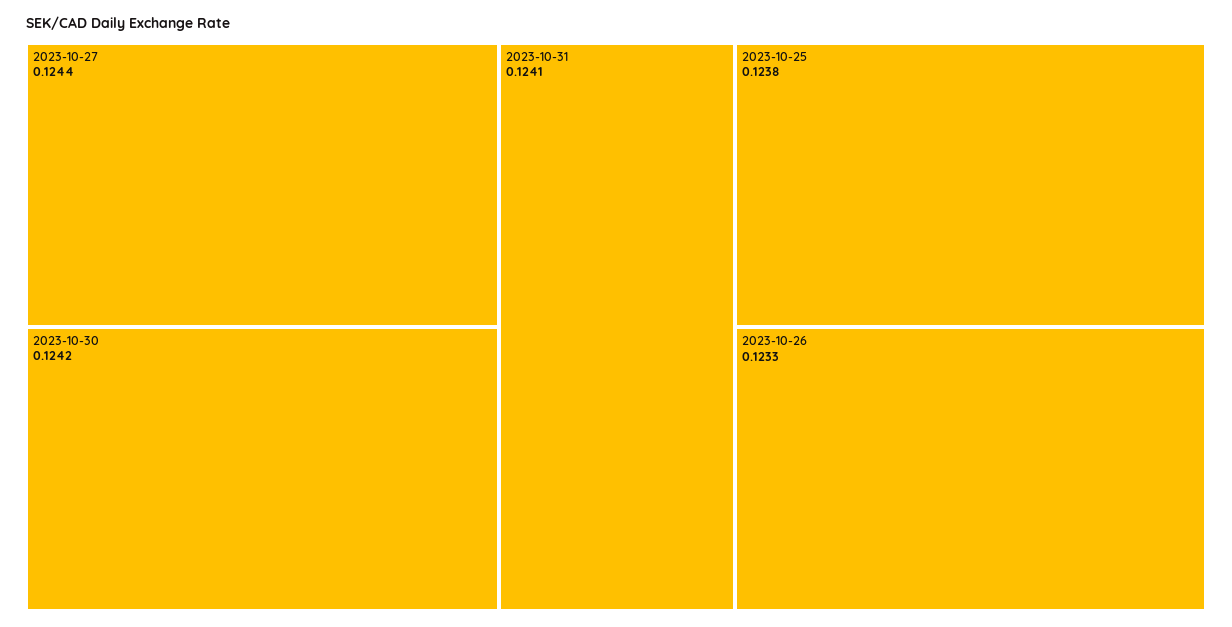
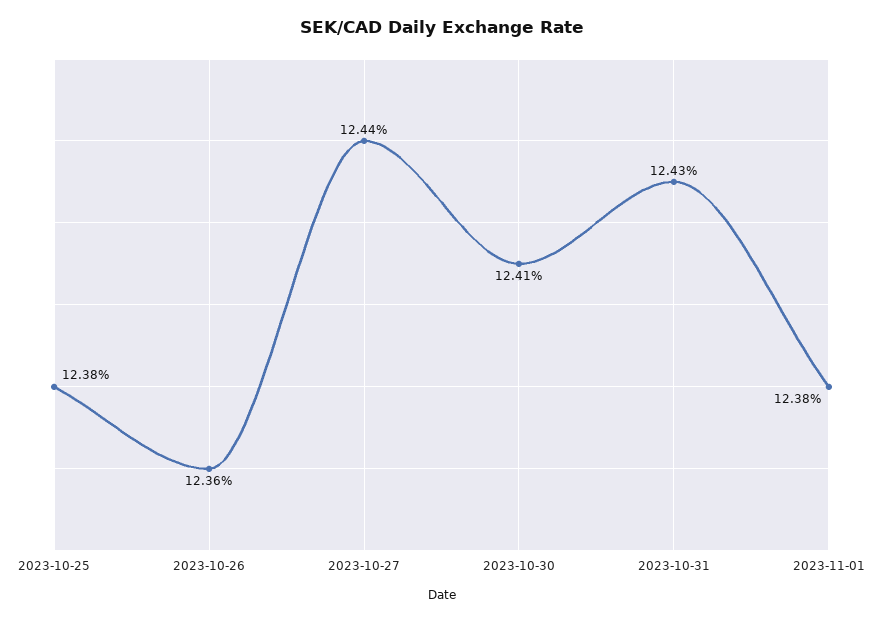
2023-10-30: 0.1242 -> 0.1241
2023-10-31: 0.1241 -> 0.1243
2023-10-26: 0.1233 -> 0.1236
2023-11-01: none -> 0.1238

